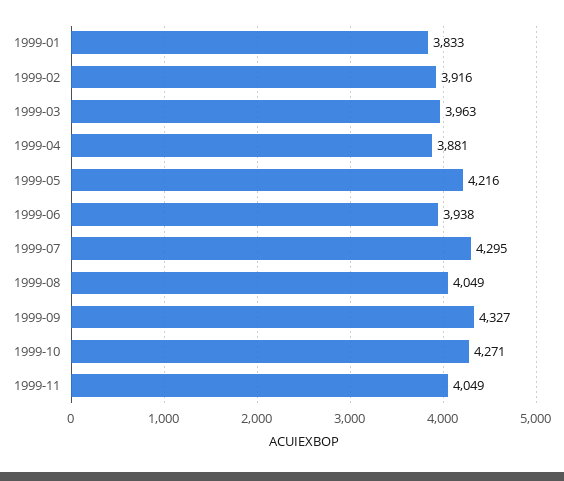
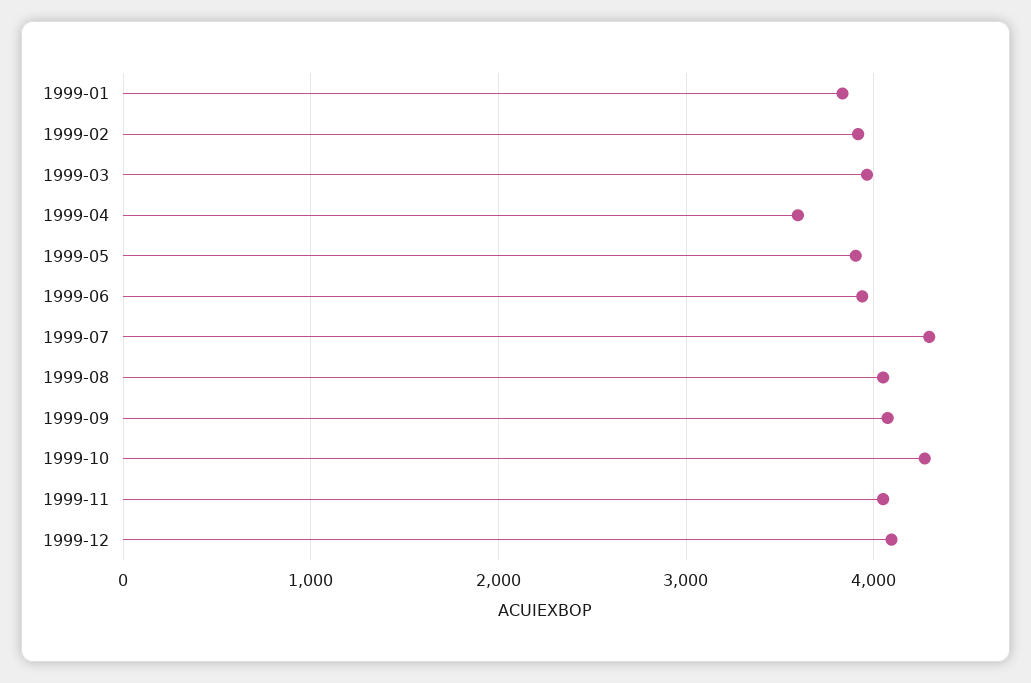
1999-04: 3881 -> 3600
1999-05: 4216 -> 3900
1999-09: 4327 -> 4100
1999-12: none -> 4100

